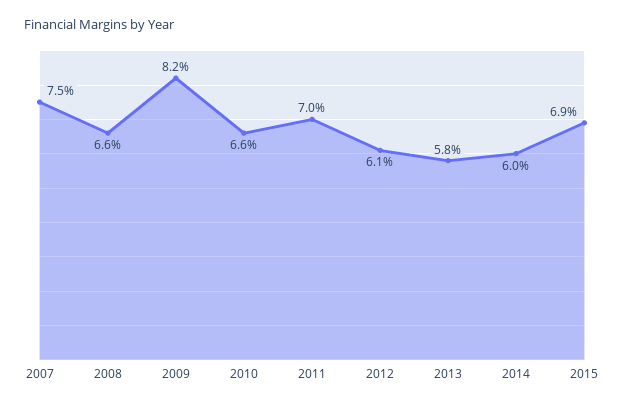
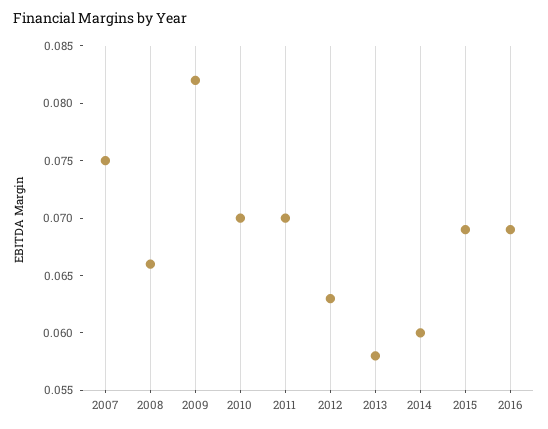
2010: 0.066 -> 0.07
2012: 0.061 -> 0.063
2016: none -> 0.069

